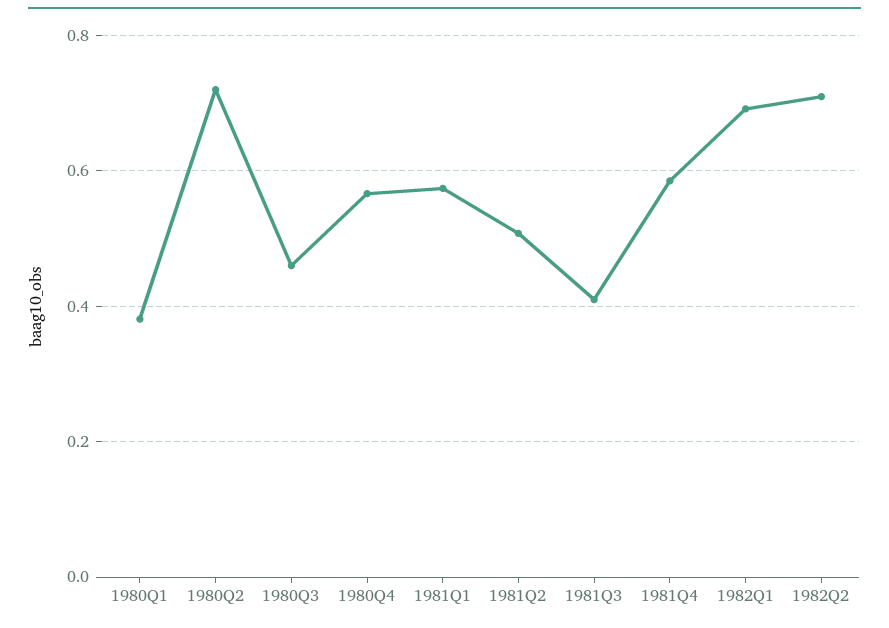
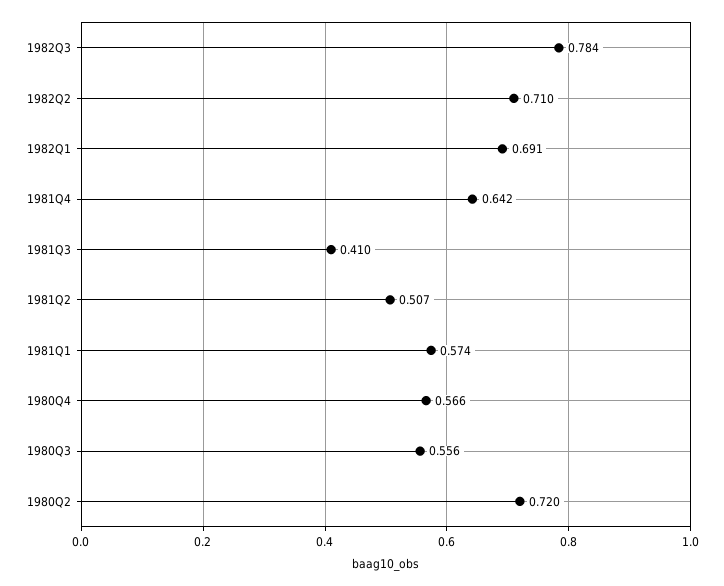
1980Q1: 0.38 -> none
1980Q3: 0.46 -> 0.556
1981Q4: 0.58 -> 0.642
1982Q3: none -> 0.784

